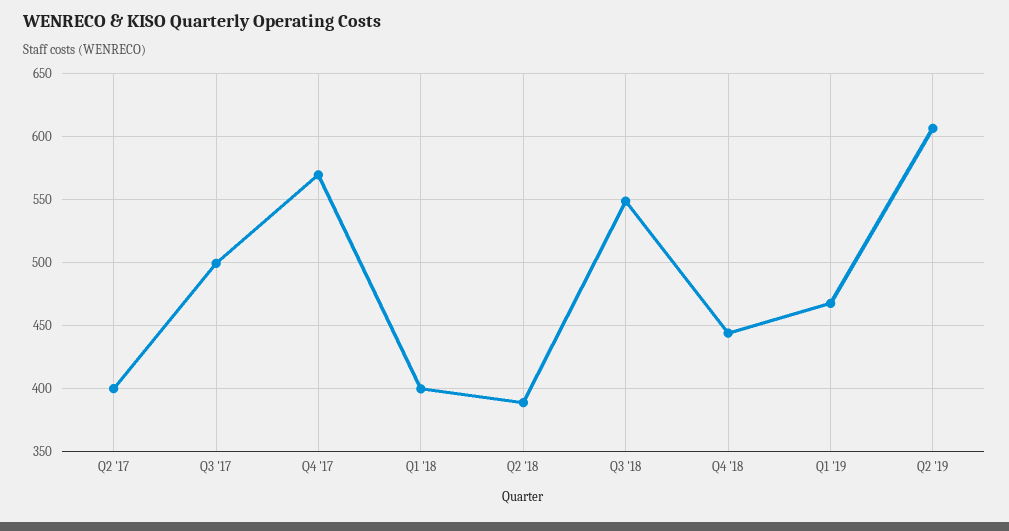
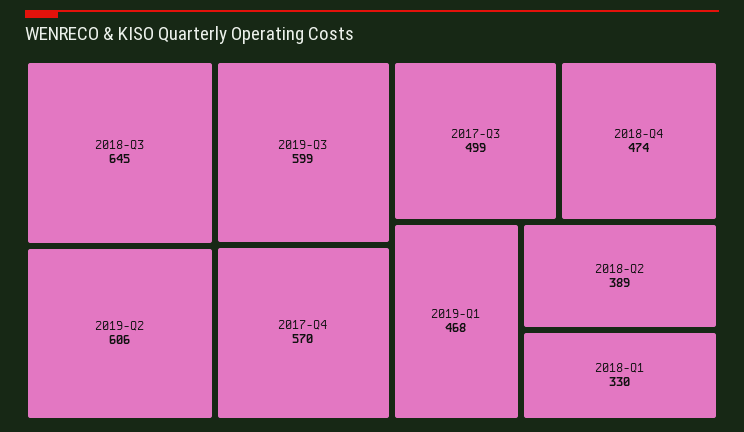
Q2 '17: 400 -> none
Q1 '18: 400 -> 330
Q3 '18: 550 -> 645
Q4 '18: 445 -> 474
2019-Q3: none -> 599

